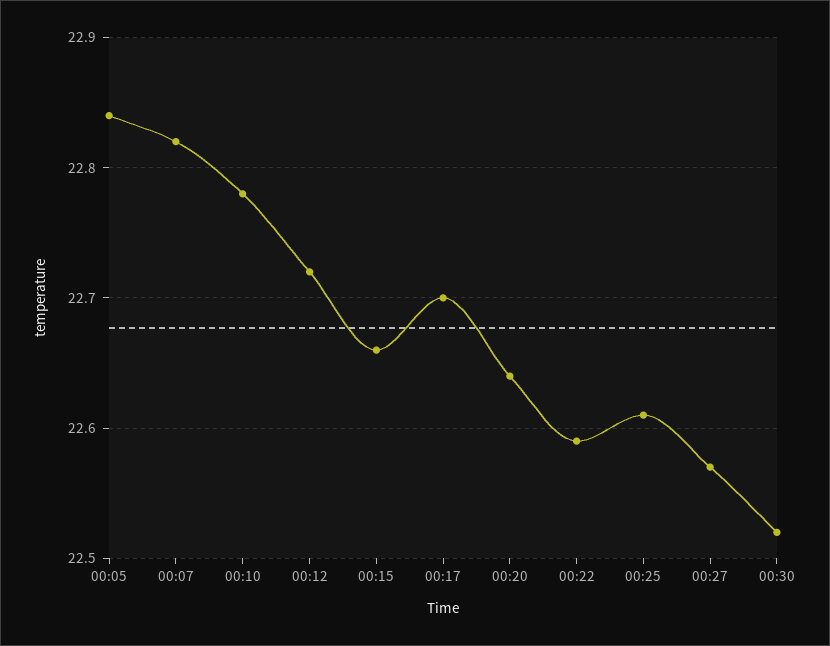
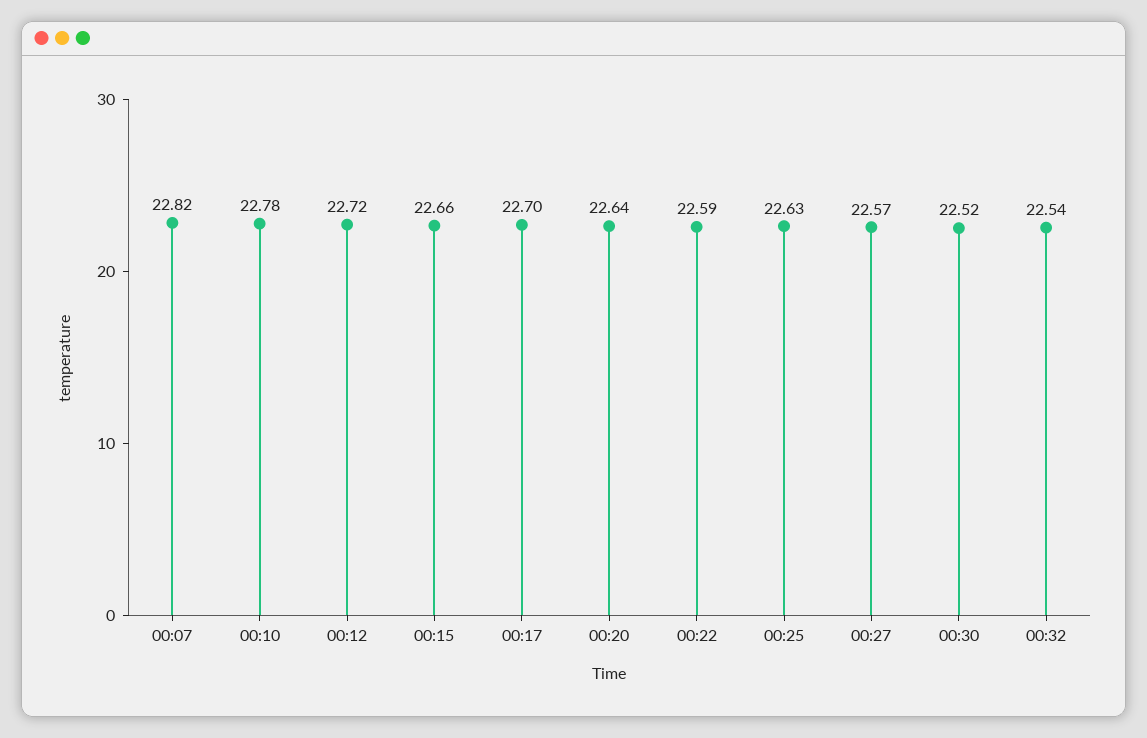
00:05: 22.84 -> none
00:25: 22.61 -> 22.63
00:32: none -> 22.54

